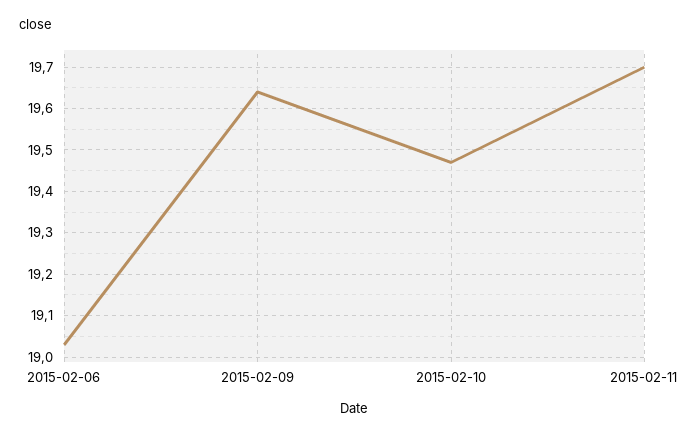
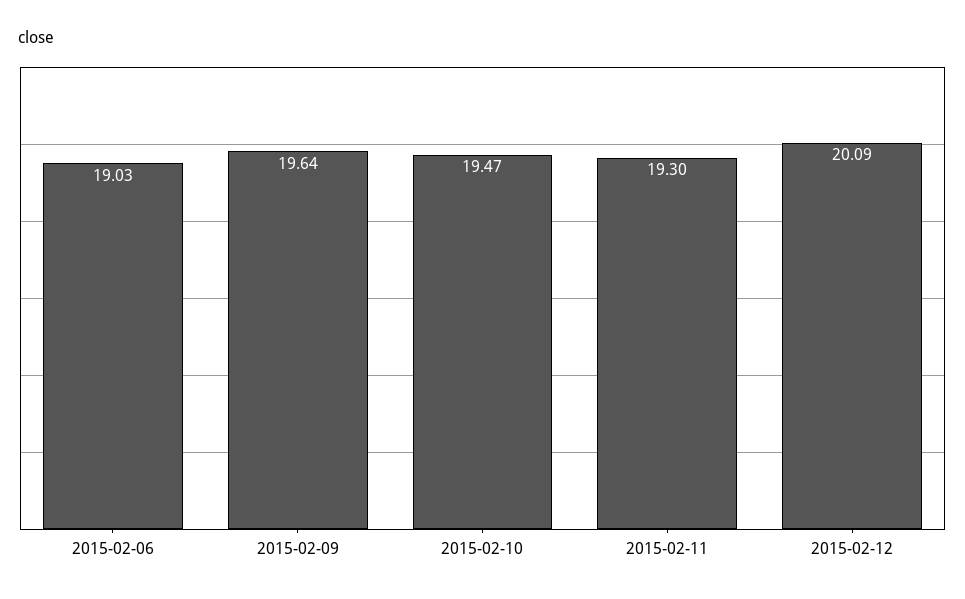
2015-02-11: 19.7 -> 19.3
2015-02-12: none -> 20.09

